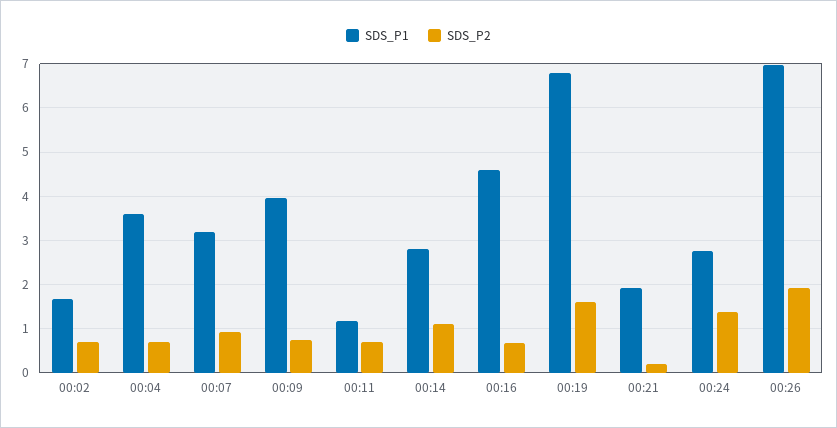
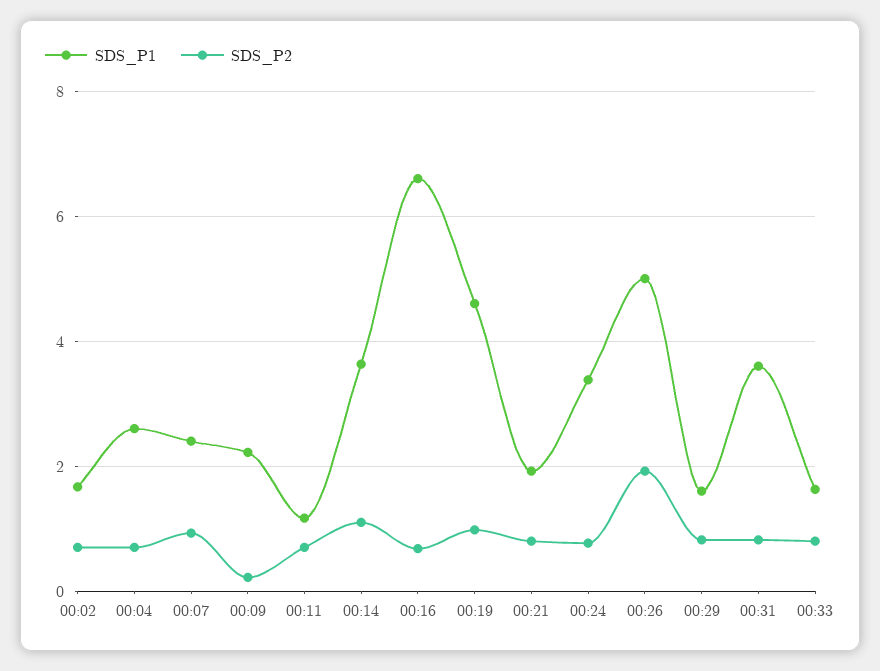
SDS_P1, 00:04: 3.6 -> 2.6
SDS_P1, 00:07: 3.2 -> 2.4
SDS_P1, 00:09: 4 -> 2.2
SDS_P2, 00:09: 0.8 -> 0.2
SDS_P1, 00:14: 2.8 -> 3.6
SDS_P1, 00:16: 4.6 -> 6.6
SDS_P1, 00:19: 6.8 -> 4.6
SDS_P2, 00:19: 1.6 -> 1
SDS_P2, 00:21: 0.2 -> 0.8
SDS_P1, 00:24: 2.8 -> 3.4
SDS_P2, 00:24: 1.4 -> 0.8
SDS_P1, 00:26: 7 -> 5
SDS_P1, 00:29: none -> 1.6
SDS_P2, 00:29: none -> 0.8
SDS_P1, 00:31: none -> 3.6
SDS_P2, 00:31: none -> 0.8
SDS_P1, 00:33: none -> 1.6
SDS_P2, 00:33: none -> 0.8

